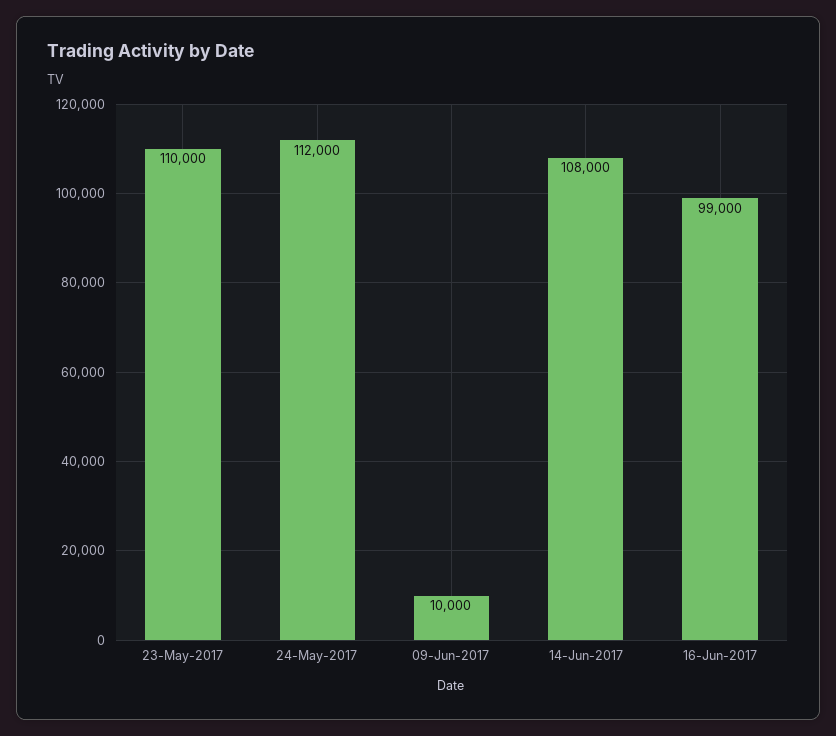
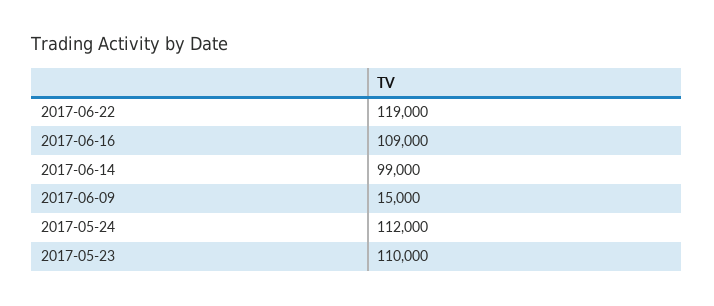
09-Jun-2017: 10000 -> 15000
14-Jun-2017: 108000 -> 99000
16-Jun-2017: 99000 -> 109000
2017-06-22: none -> 119000

